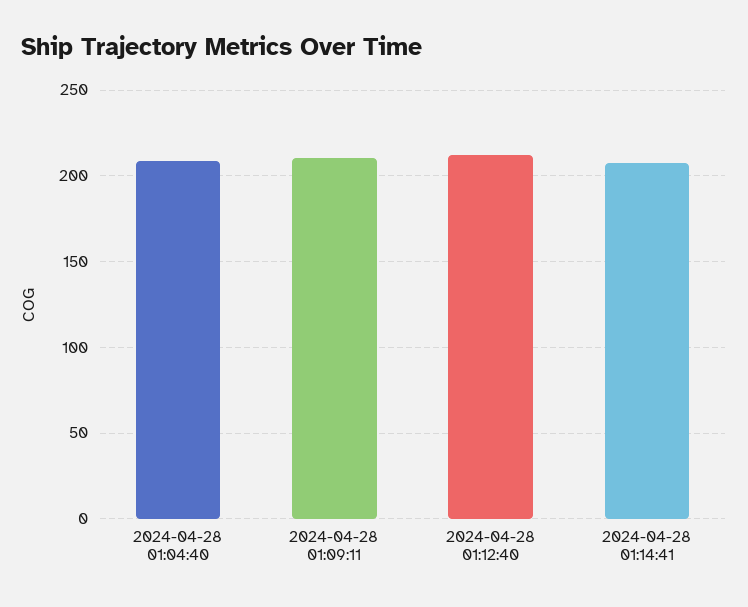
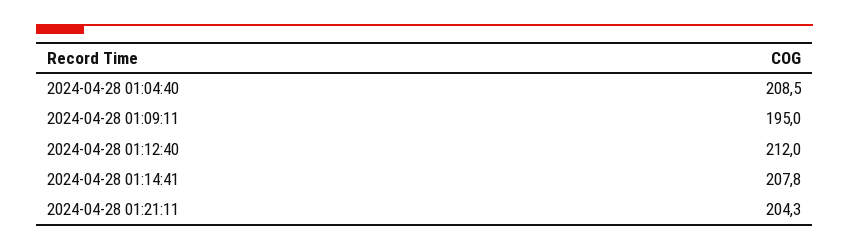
2024-04-28 01:09:11: 210 -> 195
2024-04-28 01:21:11: none -> 204.3

